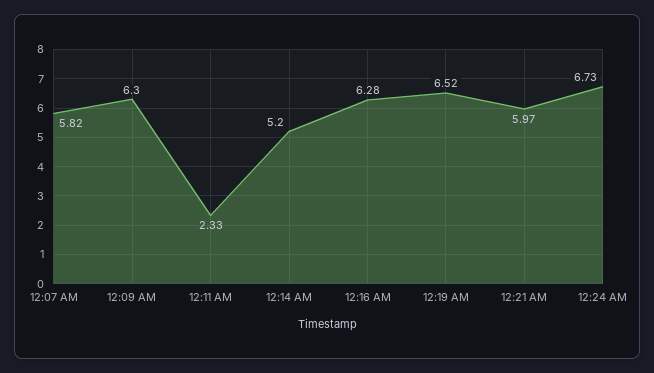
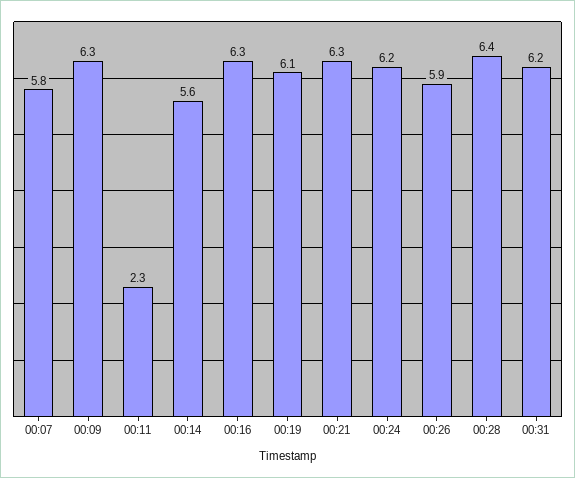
12:14 AM: 5.2 -> 5.6
12:19 AM: 6.52 -> 6.1
12:21 AM: 5.97 -> 6.3
12:24 AM: 6.73 -> 6.2
00:26: none -> 5.9
00:28: none -> 6.4
00:31: none -> 6.2

